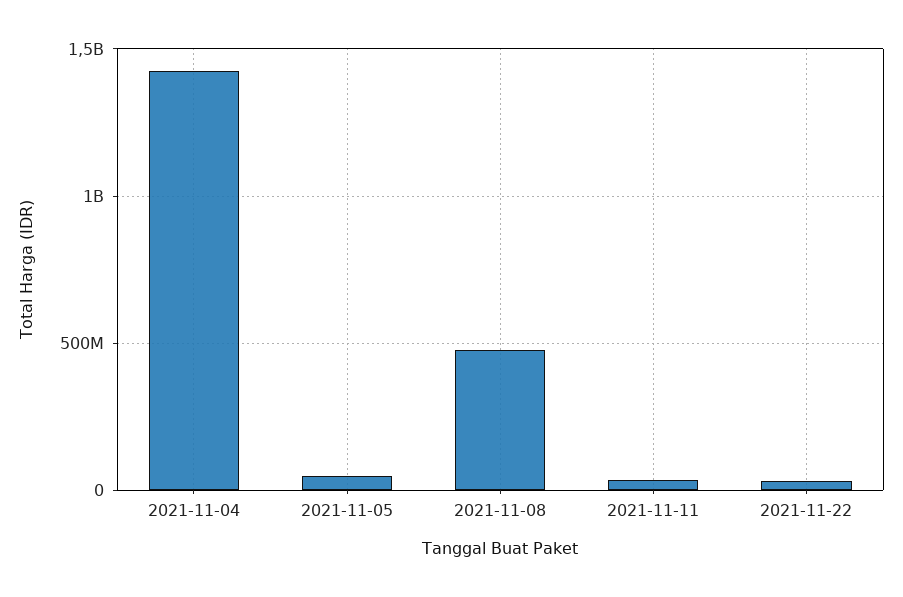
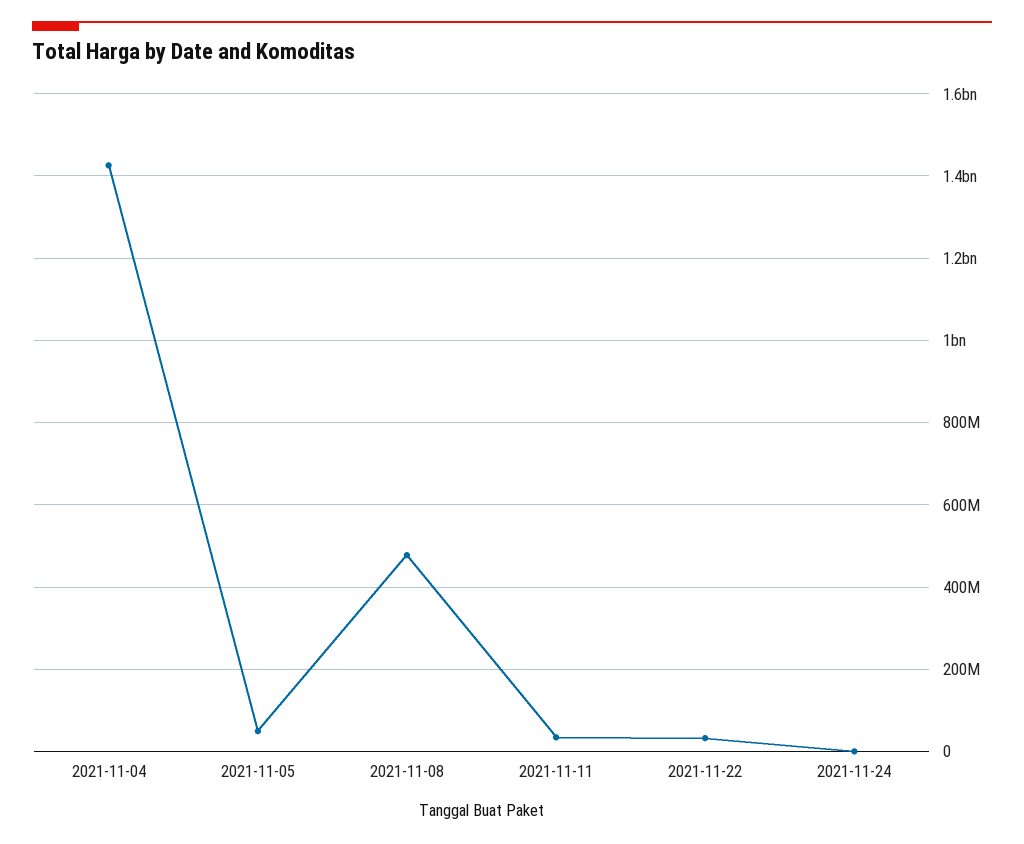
2021-11-24: none -> 0

